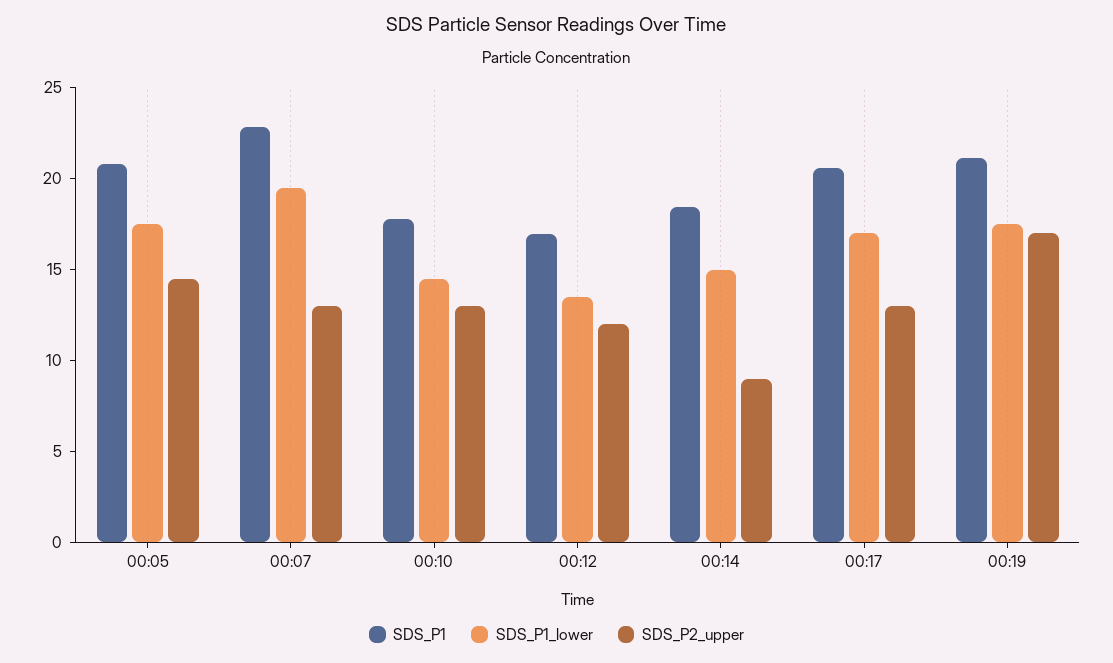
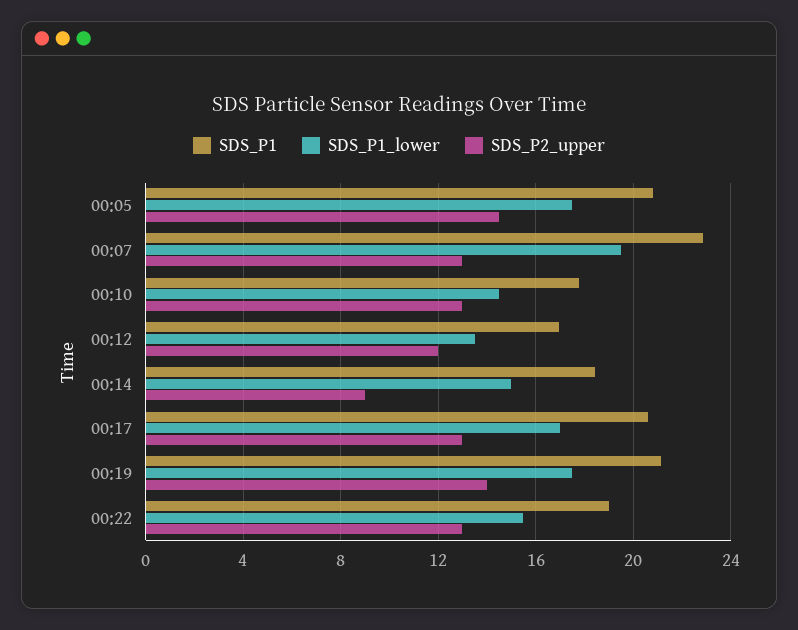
SDS_P2_upper, 00:19: 17 -> 14
SDS_P1, 00:22: none -> 19
SDS_P1_lower, 00:22: none -> 15.5
SDS_P2_upper, 00:22: none -> 13

